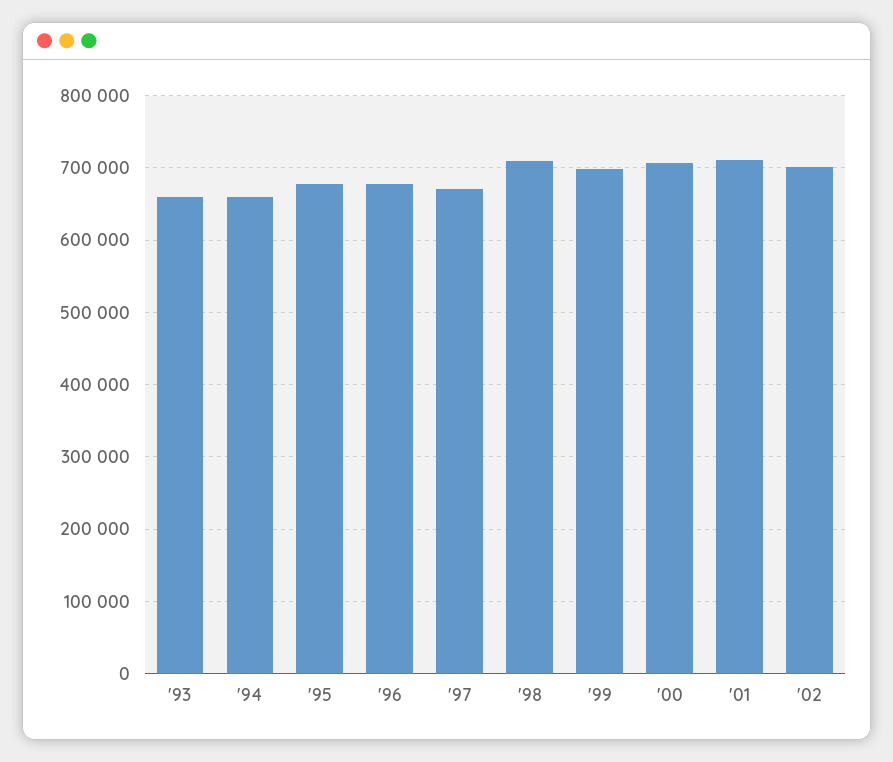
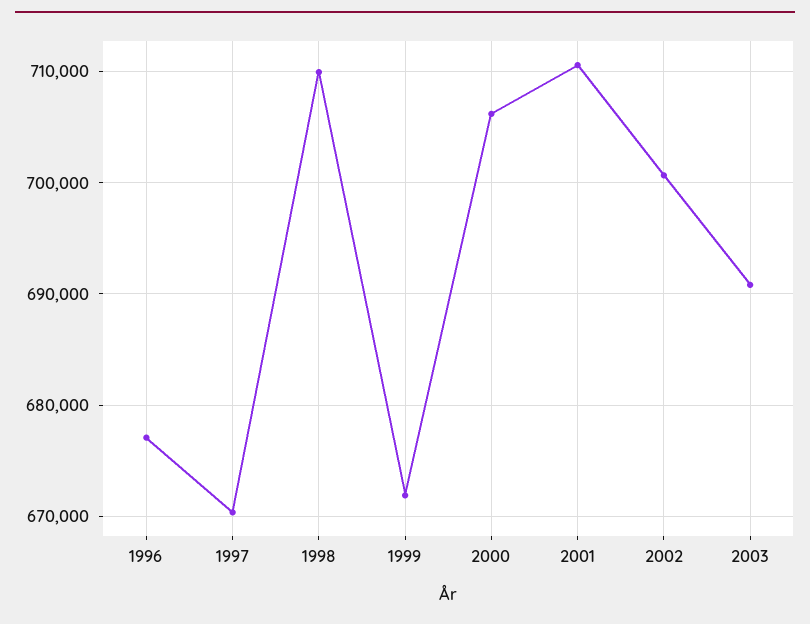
'93: 660000 -> none
'94: 660000 -> none
'95: 680000 -> none
'99: 700000 -> 672000
2003: none -> 691000

